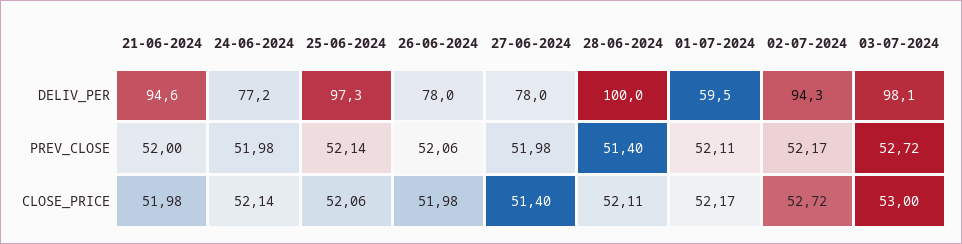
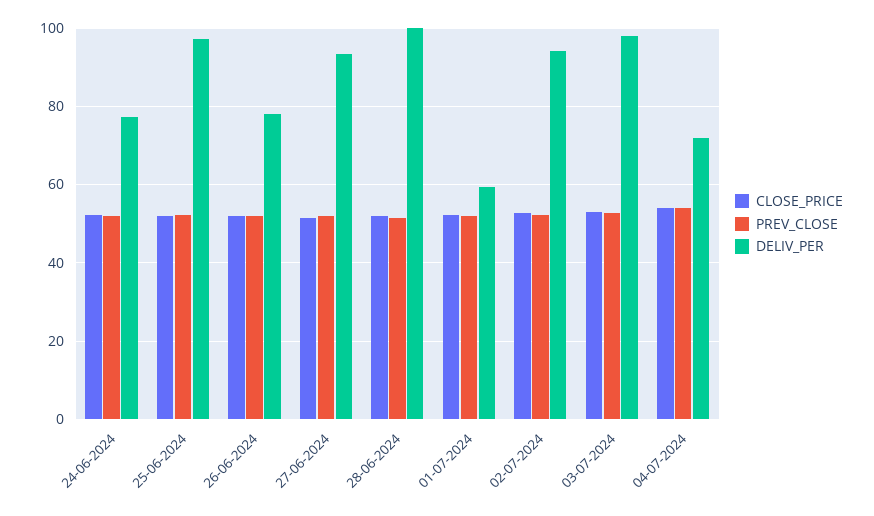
DELIV_PER, 21-06-2024: 94.6 -> none
DELIV_PER, 27-06-2024: 78 -> 94
PREV_CLOSE, 21-06-2024: 52 -> none
CLOSE_PRICE, 21-06-2024: 51.98 -> none
CLOSE_PRICE, 04-07-2024: none -> 54
PREV_CLOSE, 04-07-2024: none -> 54
DELIV_PER, 04-07-2024: none -> 72

